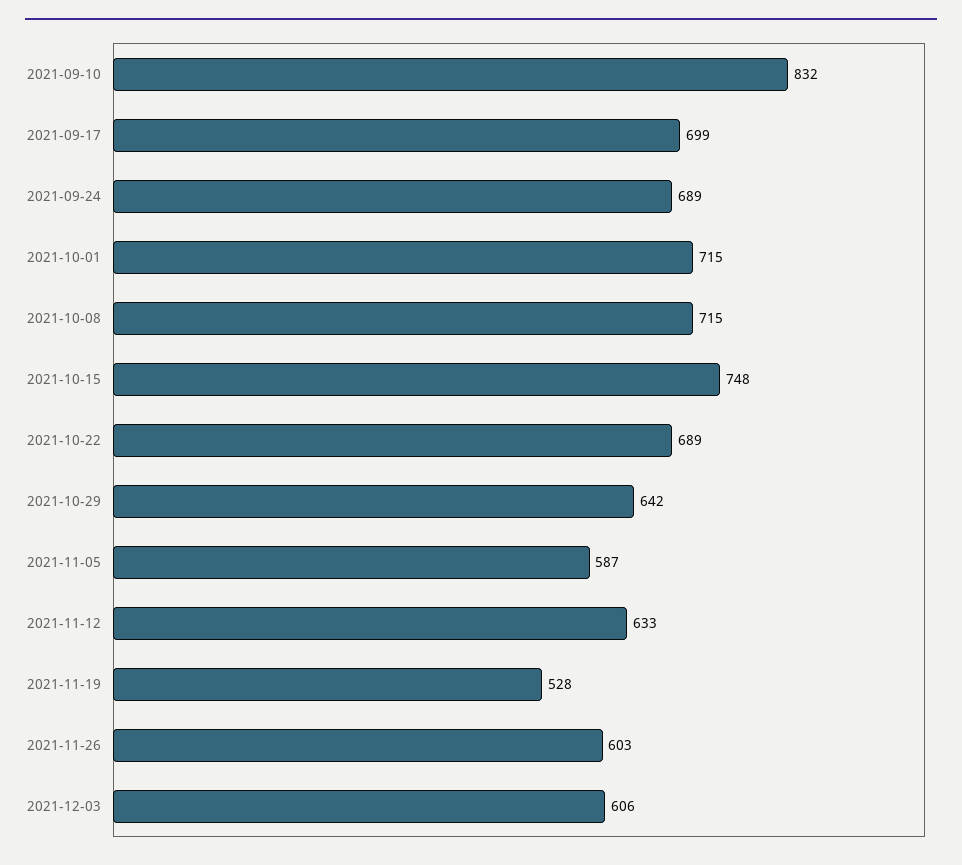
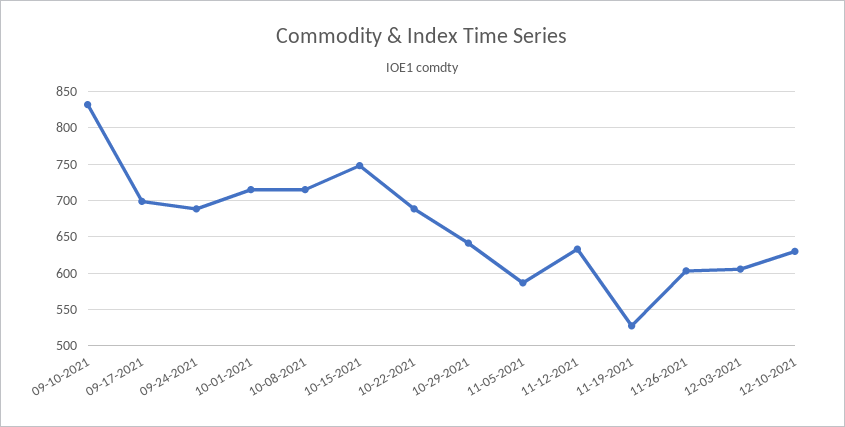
12-10-2021: none -> 630

